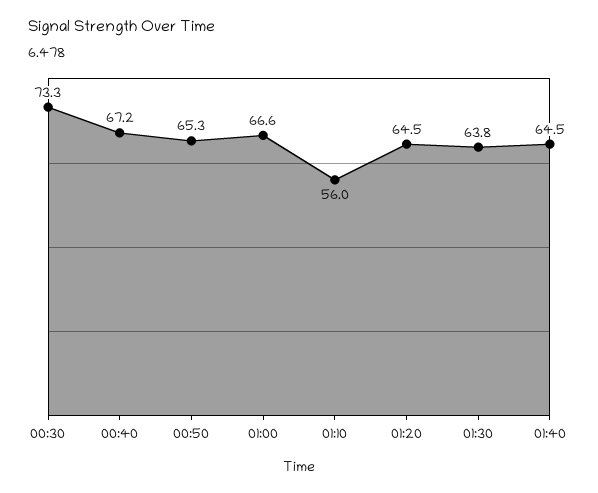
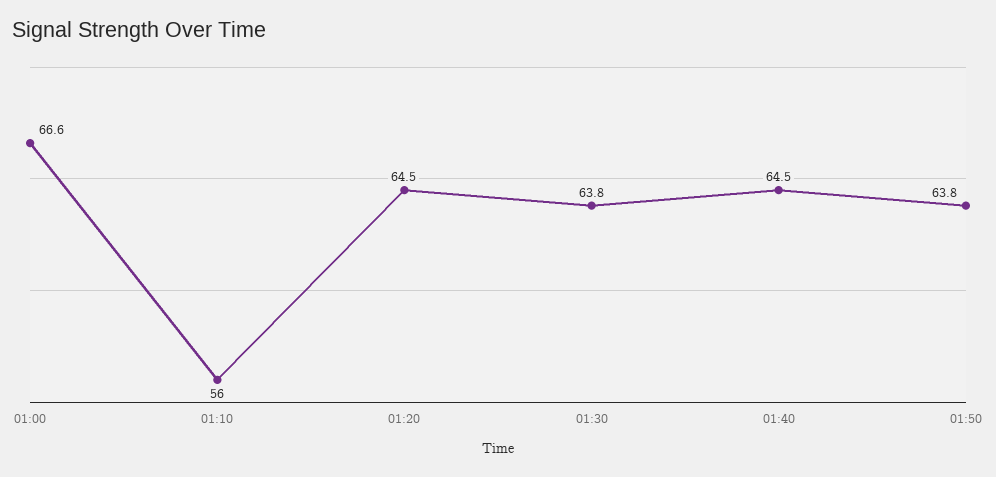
00:30: 73.3 -> none
00:40: 67.2 -> none
00:50: 65.3 -> none
01:50: none -> 63.8

